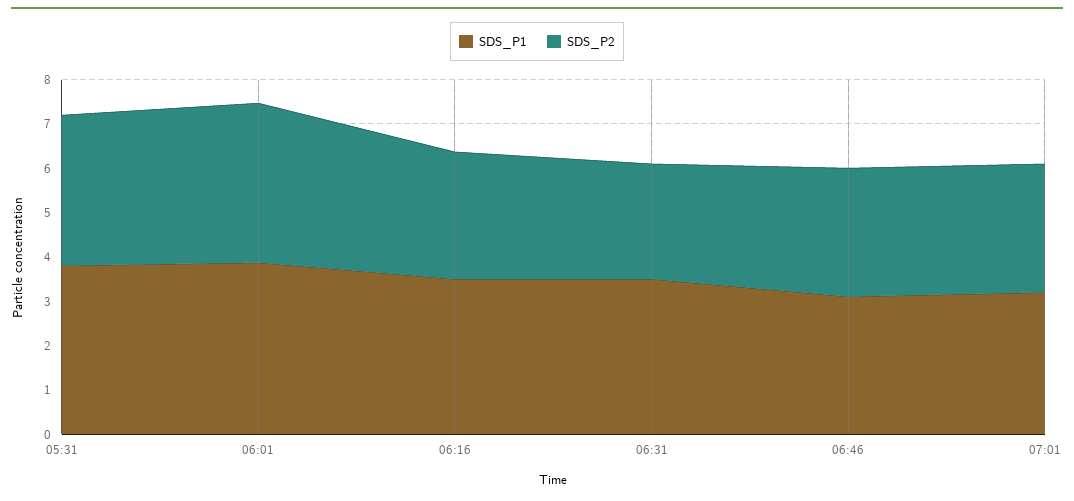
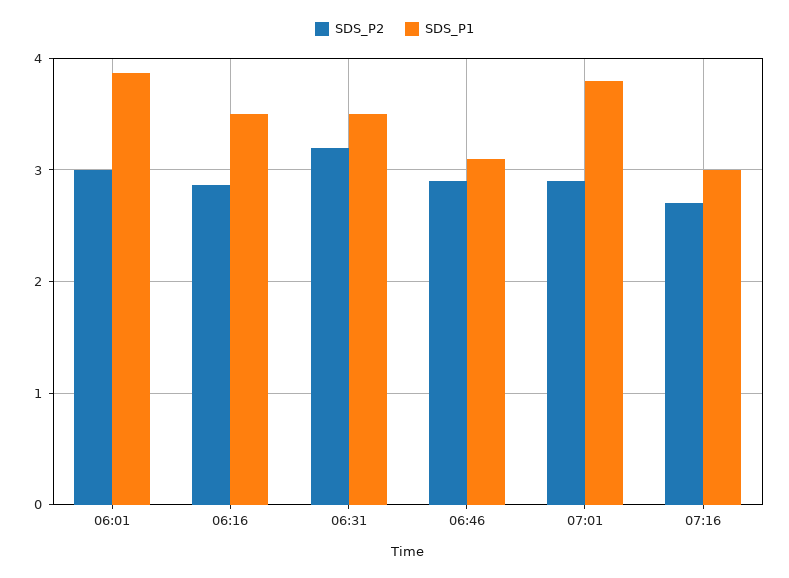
SDS_P1, 05:31: 3.8 -> none
SDS_P2, 05:31: 3.4 -> none
SDS_P2, 06:01: 3.6 -> 3
SDS_P2, 06:31: 2.6 -> 3.2
SDS_P1, 07:01: 3.2 -> 3.8
SDS_P2, 07:16: none -> 2.7
SDS_P1, 07:16: none -> 3

